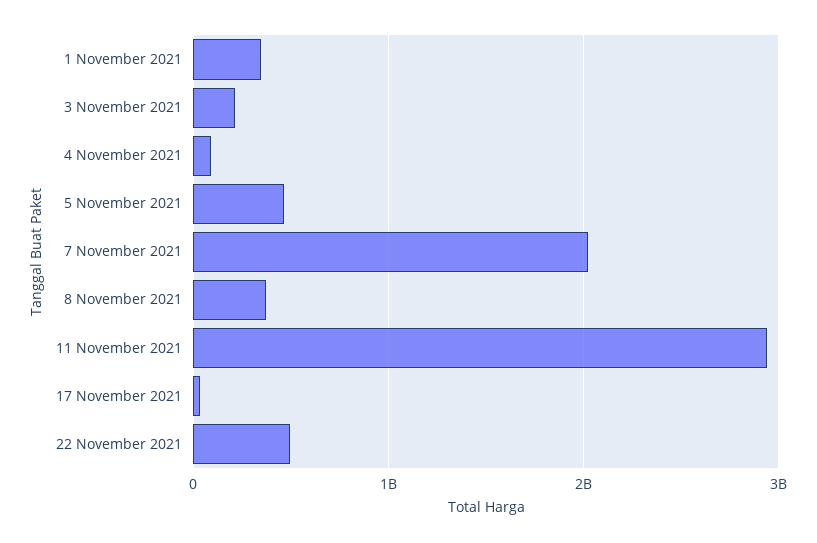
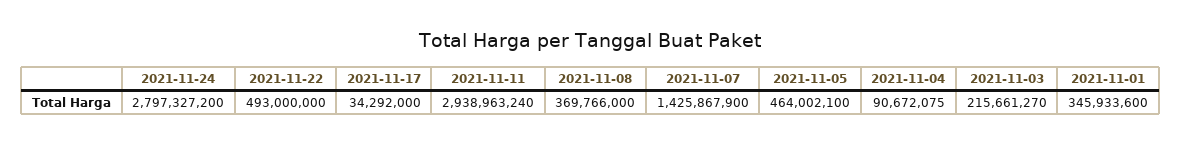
7 November 2021: 2000000000 -> 1425867900
2021-11-24: none -> 2797327200

